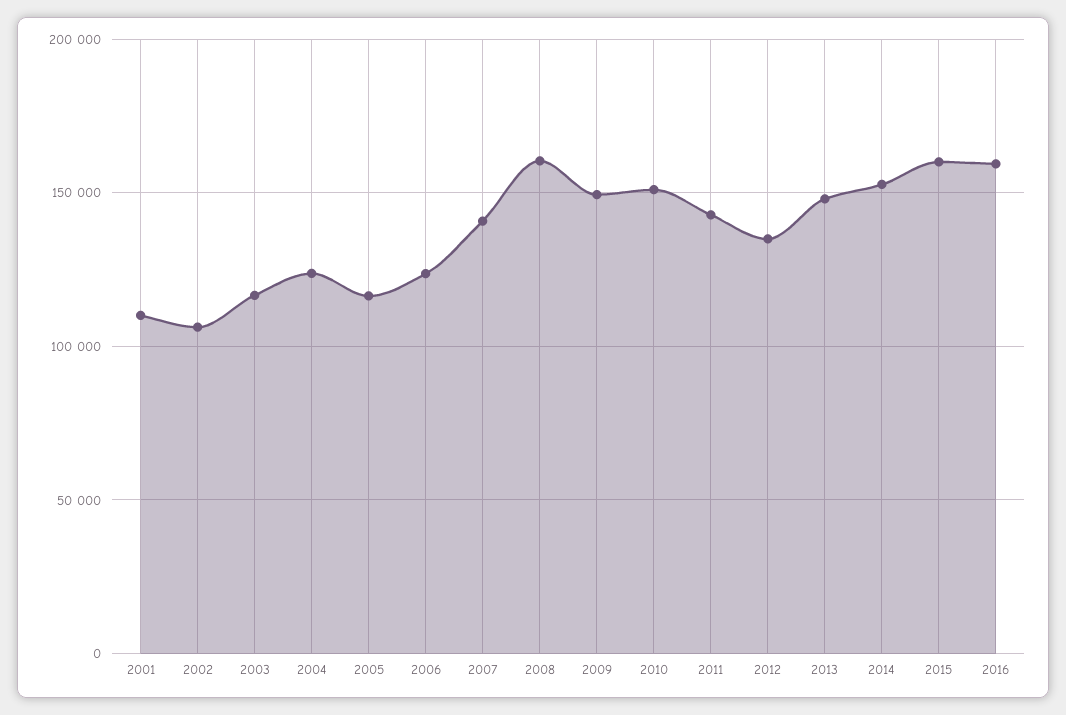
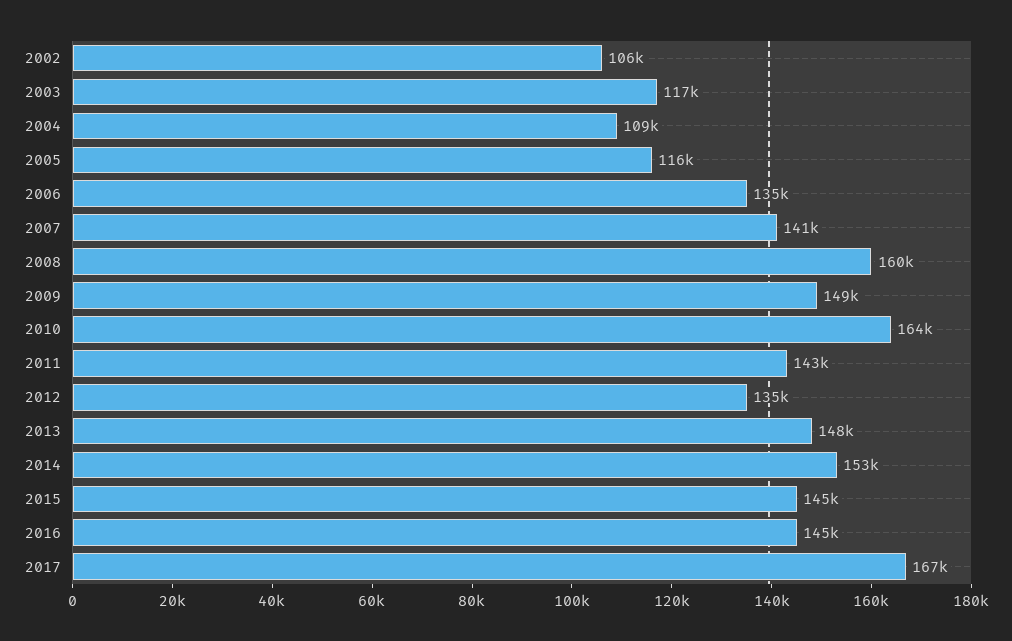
2001: 110000 -> none
2004: 125000 -> 109000
2006: 125000 -> 135000
2010: 150000 -> 164000
2015: 160000 -> 145000
2016: 160000 -> 145000
2017: none -> 167000

